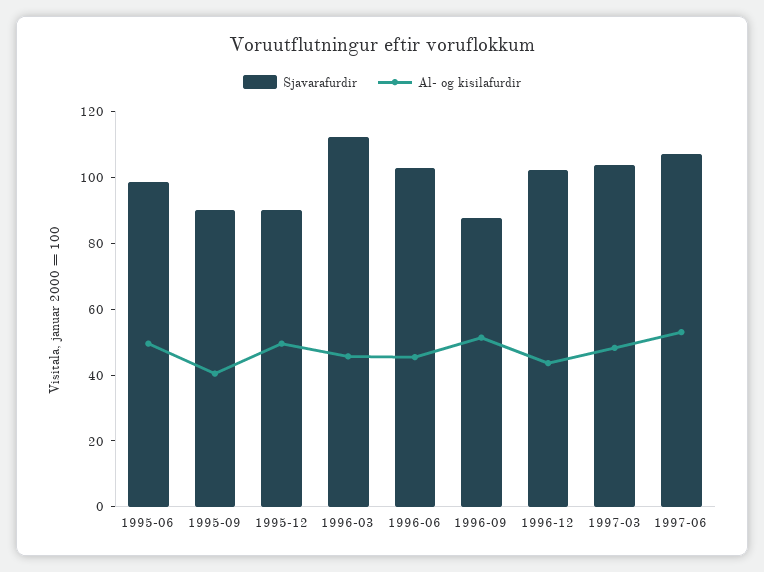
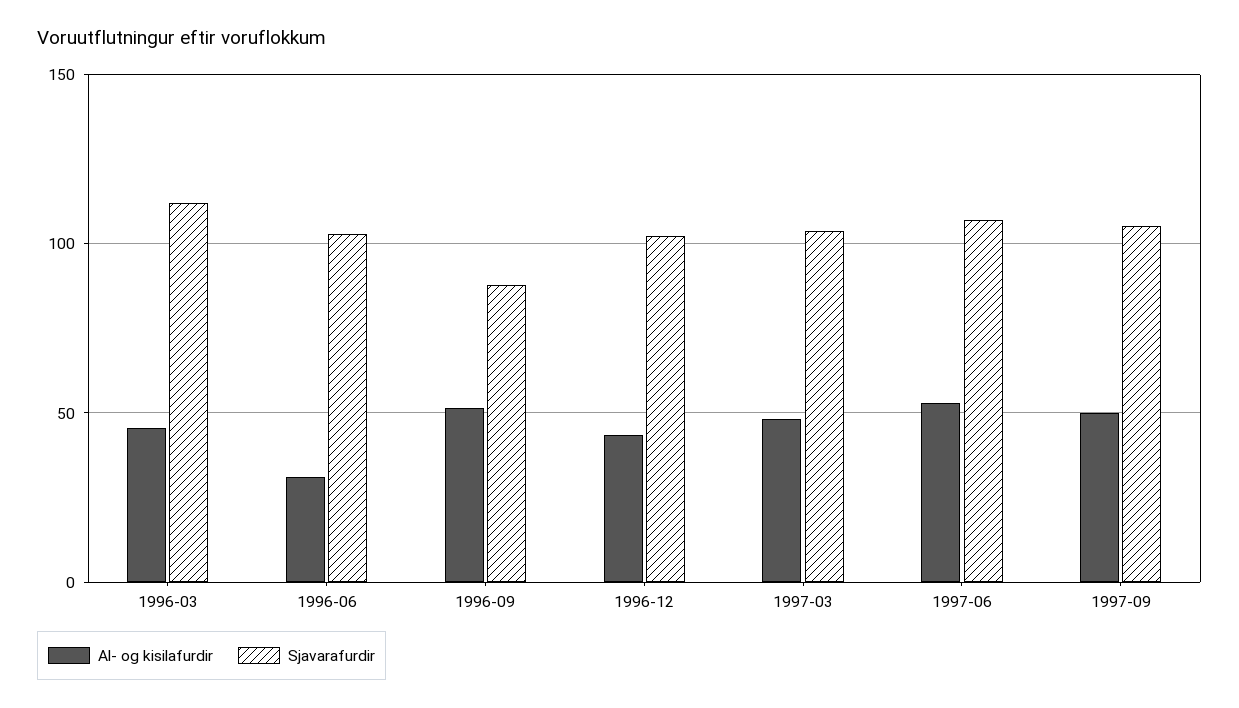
Sjavarafurdir, 1995-06: 100 -> none
Al- og kisilafurdir, 1995-06: 50 -> none
Sjavarafurdir, 1995-09: 90 -> none
Al- og kisilafurdir, 1995-09: 40 -> none
Sjavarafurdir, 1995-12: 90 -> none
Al- og kisilafurdir, 1995-12: 50 -> none
Al- og kisilafurdir, 1996-06: 45 -> 30
Al- og kisilafurdir, 1997-09: none -> 50
Sjavarafurdir, 1997-09: none -> 105

